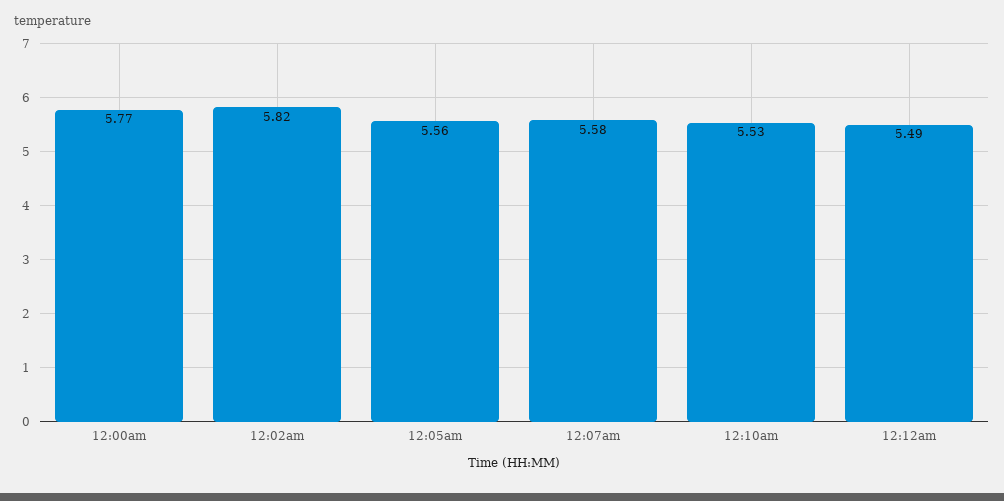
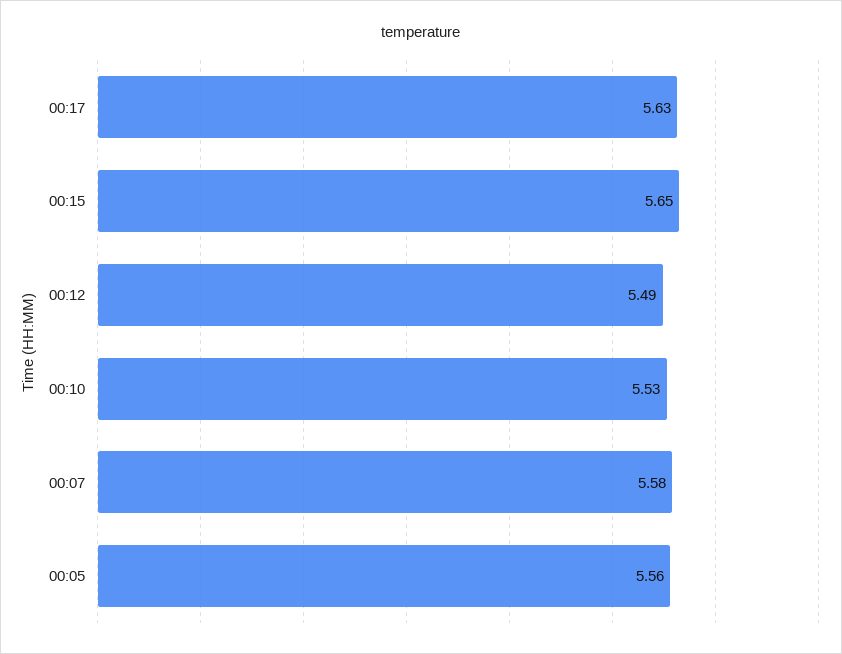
12:00am: 5.77 -> none
12:02am: 5.82 -> none
00:17: none -> 5.63
00:15: none -> 5.65

